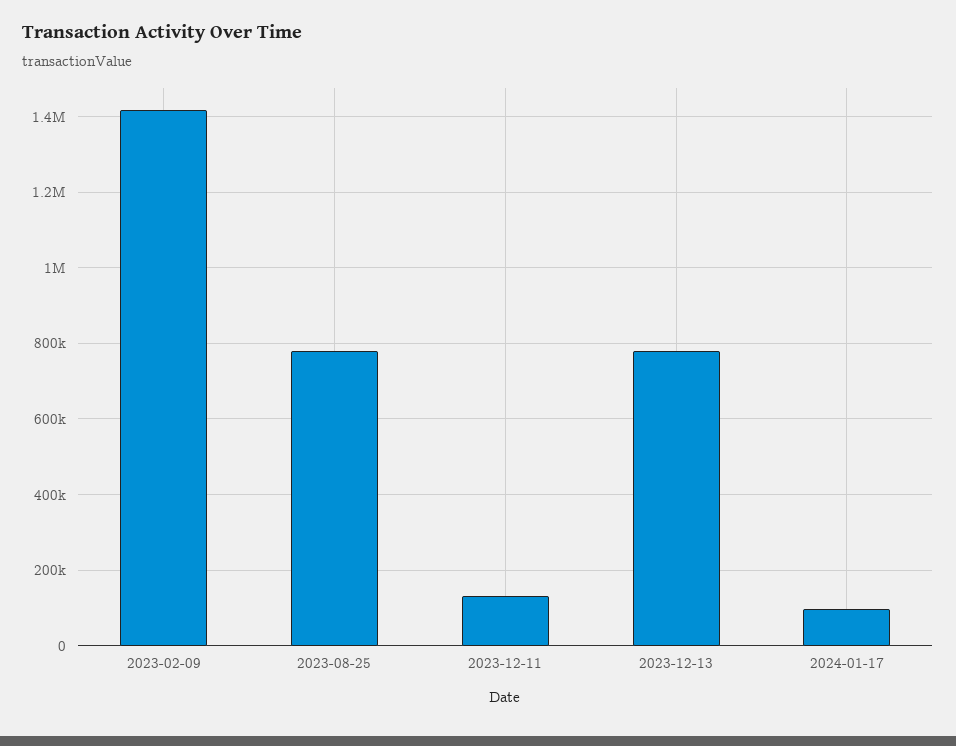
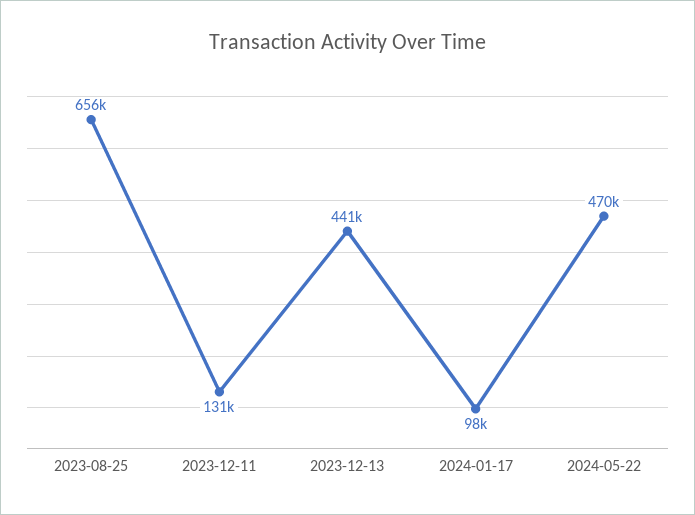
2023-02-09: 1420000 -> none
2023-08-25: 780000 -> 656000
2023-12-13: 780000 -> 441000
2024-05-22: none -> 470000

